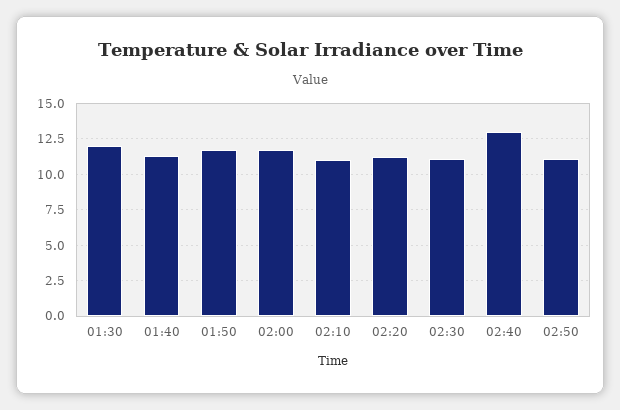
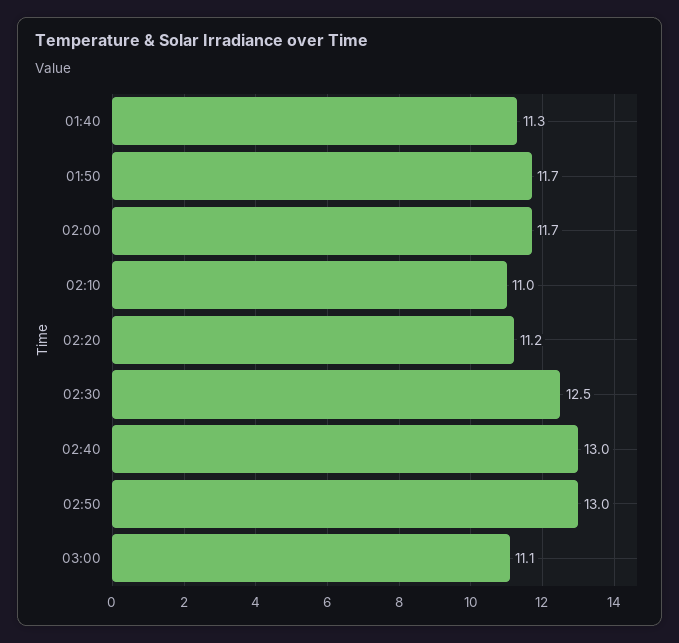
01:30: 12 -> none
02:30: 11 -> 12.5
02:50: 11 -> 13
03:00: none -> 11.1

